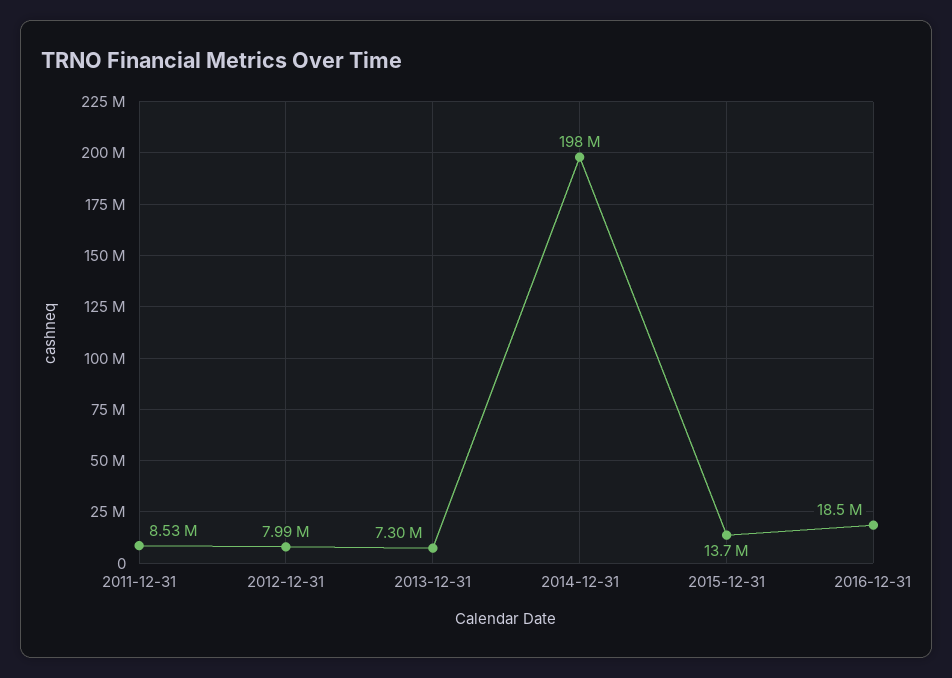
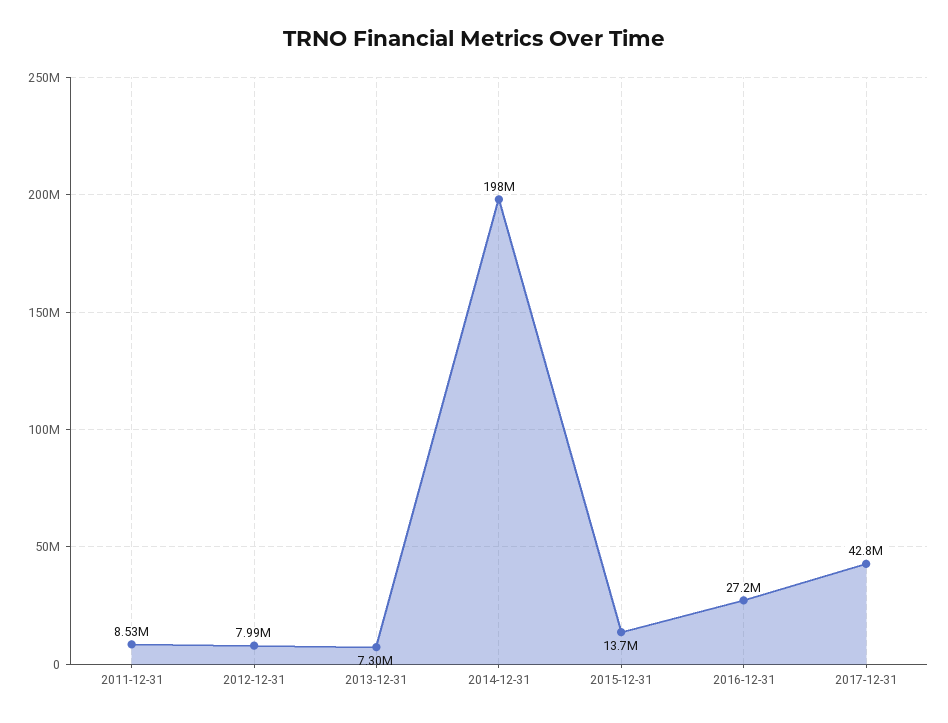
2016-12-31: 18500000 -> 27200000
2017-12-31: none -> 42800000

